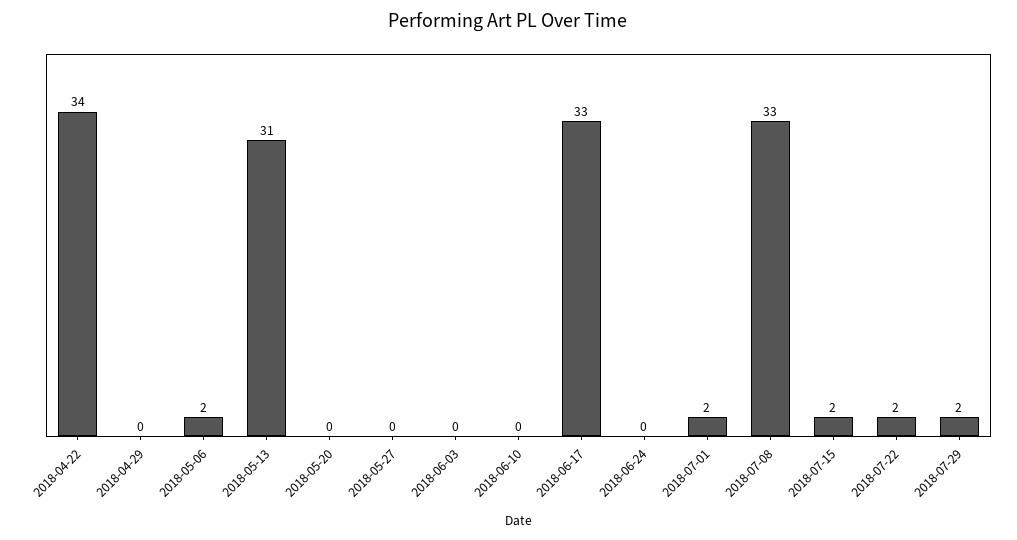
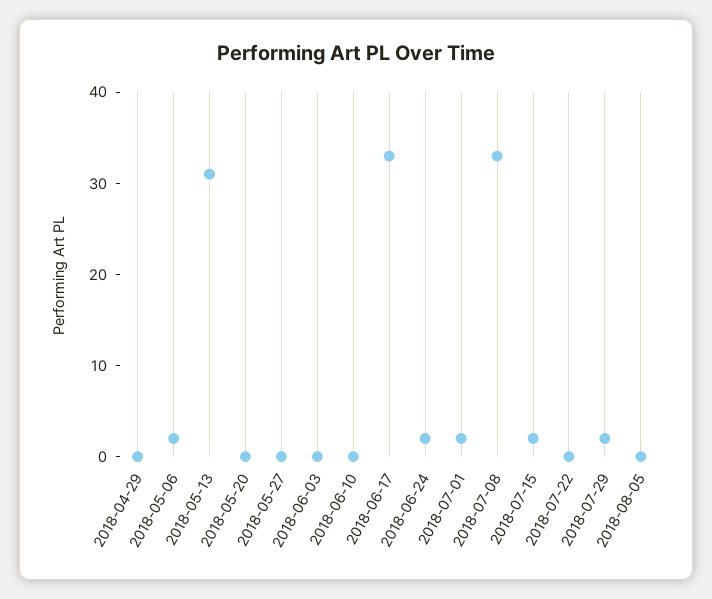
2018-04-22: 34 -> none
2018-06-24: 0 -> 2
2018-07-22: 2 -> 0
2018-08-05: none -> 0

